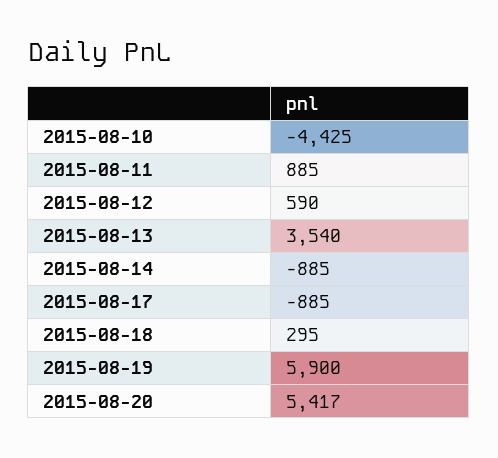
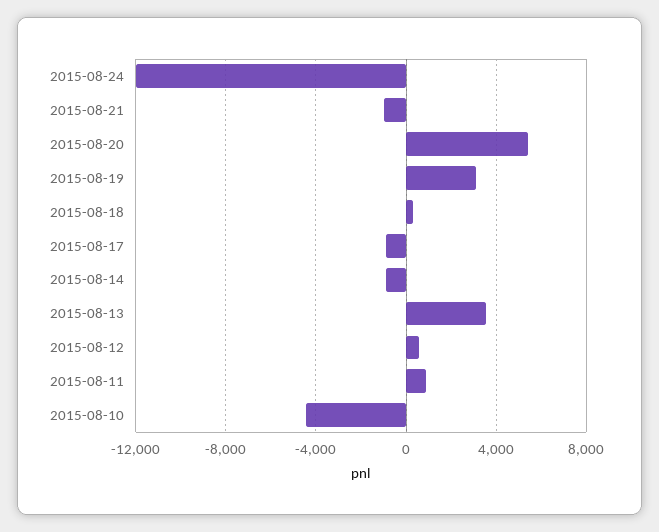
2015-08-19: 5900 -> 3000
2015-08-24: none -> -12000
2015-08-21: none -> -1000

